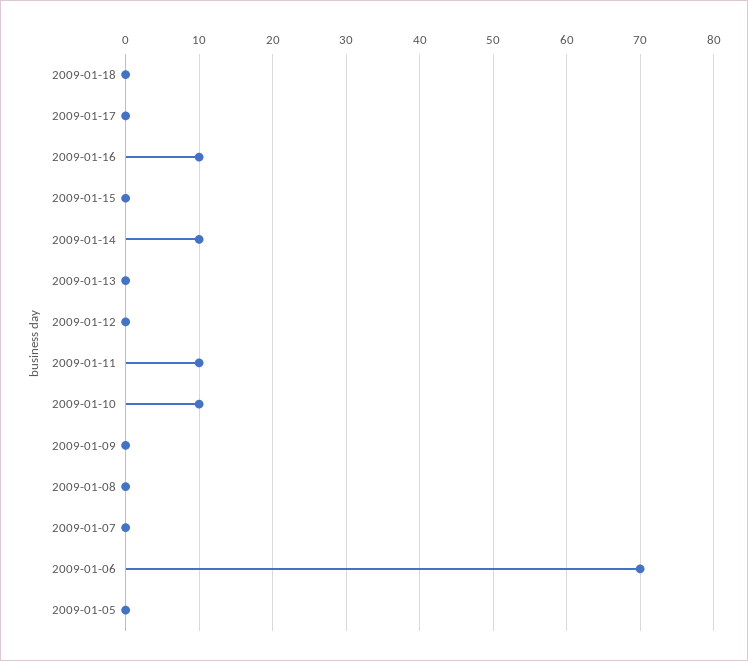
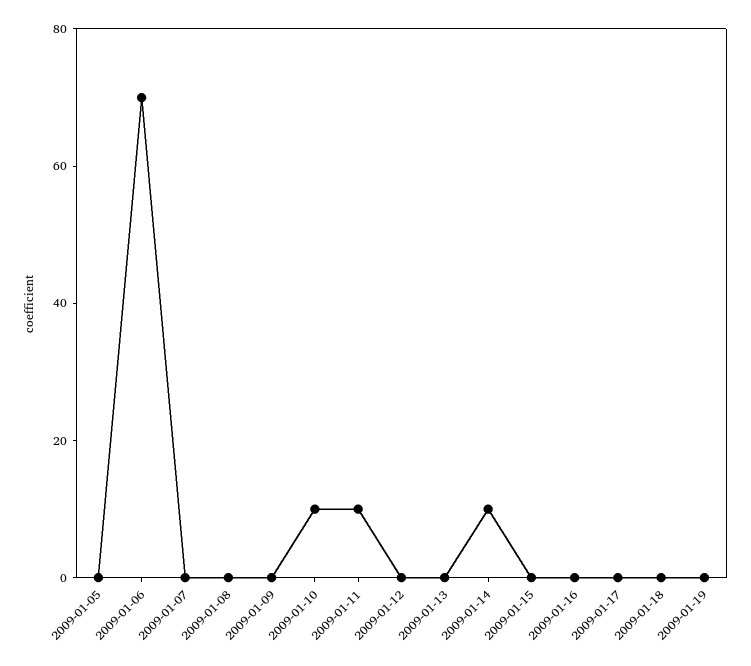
2009-01-16: 10 -> 0
2009-01-19: none -> 0

